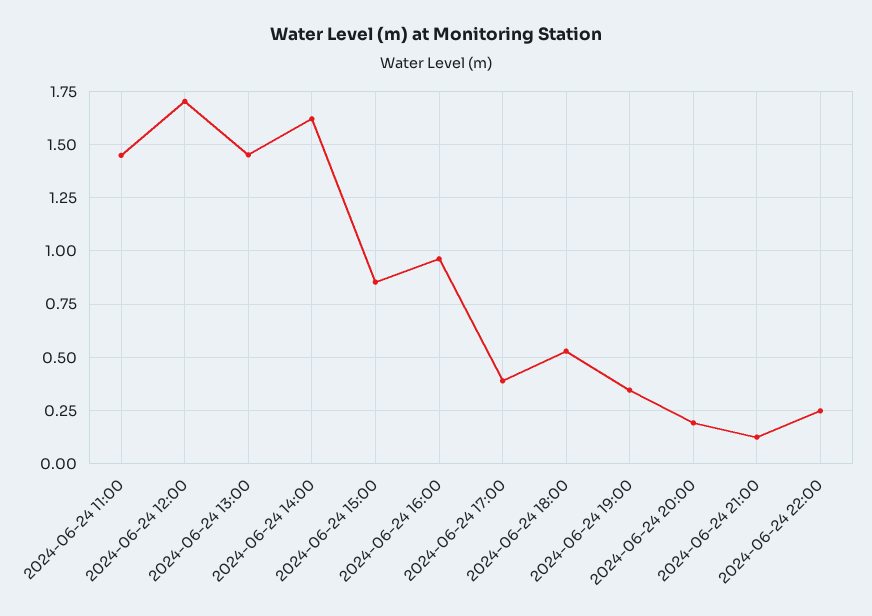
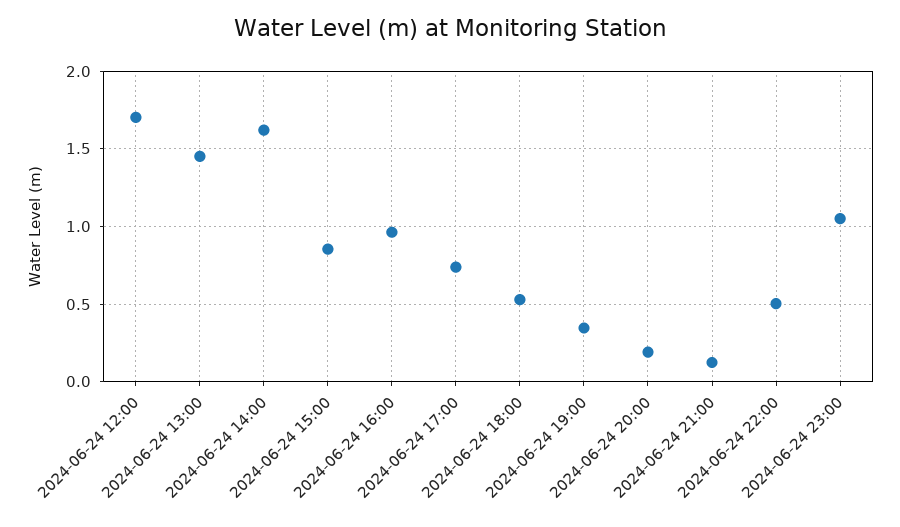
2024-06-24 11:00: 1.45 -> none
2024-06-24 17:00: 0.4 -> 0.75
2024-06-24 22:00: 0.25 -> 0.5
2024-06-24 23:00: none -> 1.05

